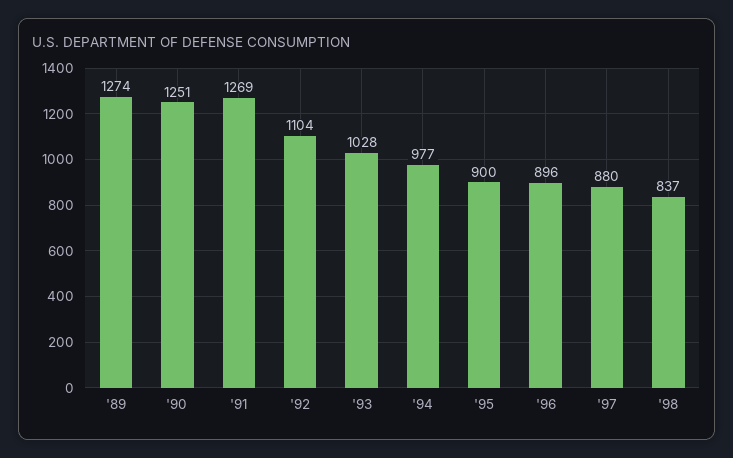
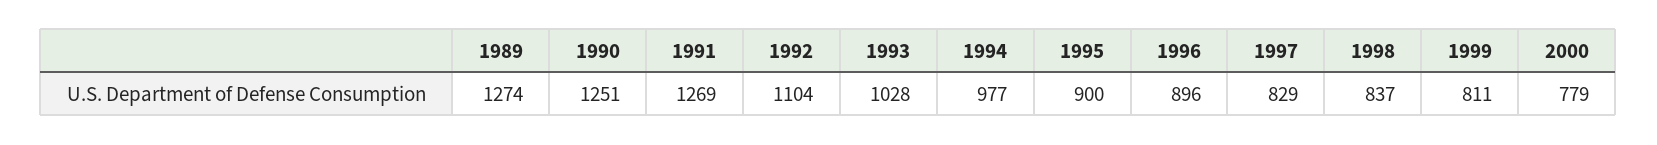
'97: 880 -> 829
1999: none -> 811
2000: none -> 779

